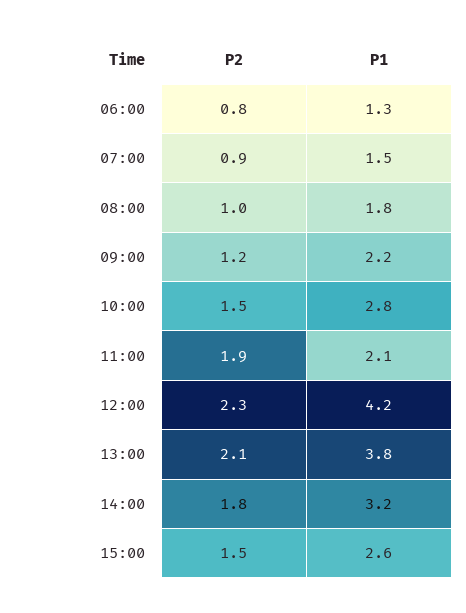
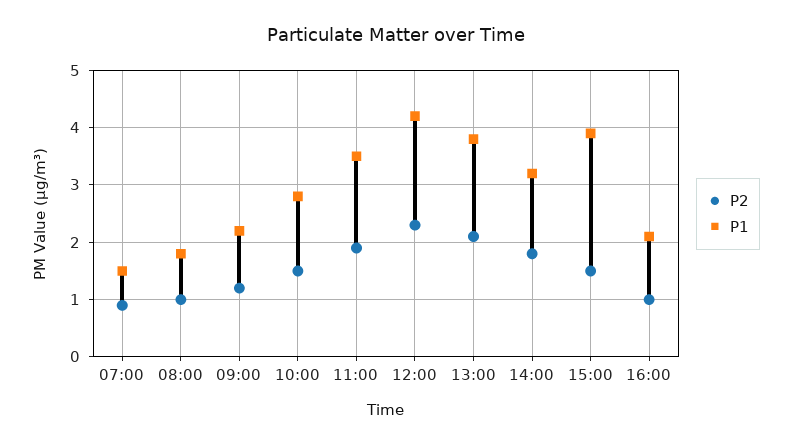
P2, 06:00: 0.8 -> none
P1, 06:00: 1.3 -> none
P1, 11:00: 2.1 -> 3.5
P1, 15:00: 2.6 -> 4
P2, 16:00: none -> 1
P1, 16:00: none -> 2

